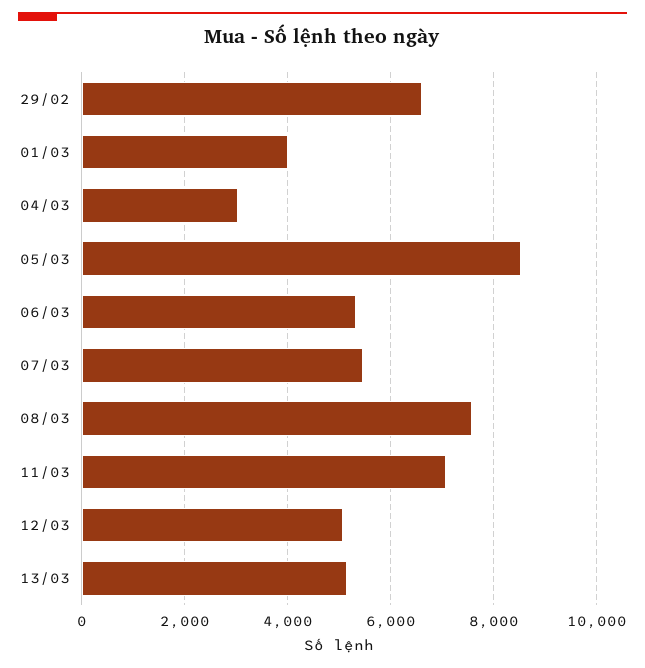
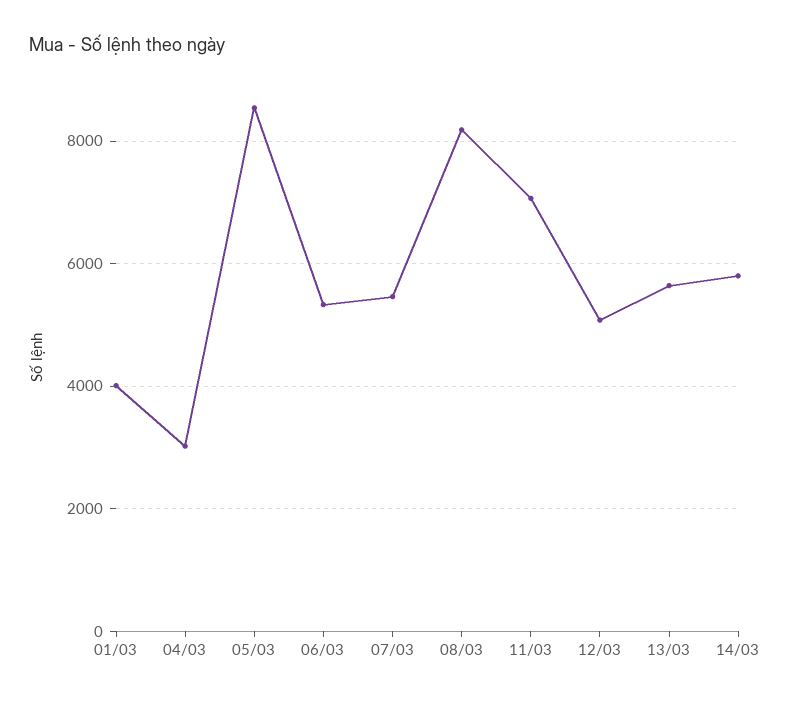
29/02: 6600 -> none
08/03: 7600 -> 8200
13/03: 5200 -> 5600
14/03: none -> 5800

